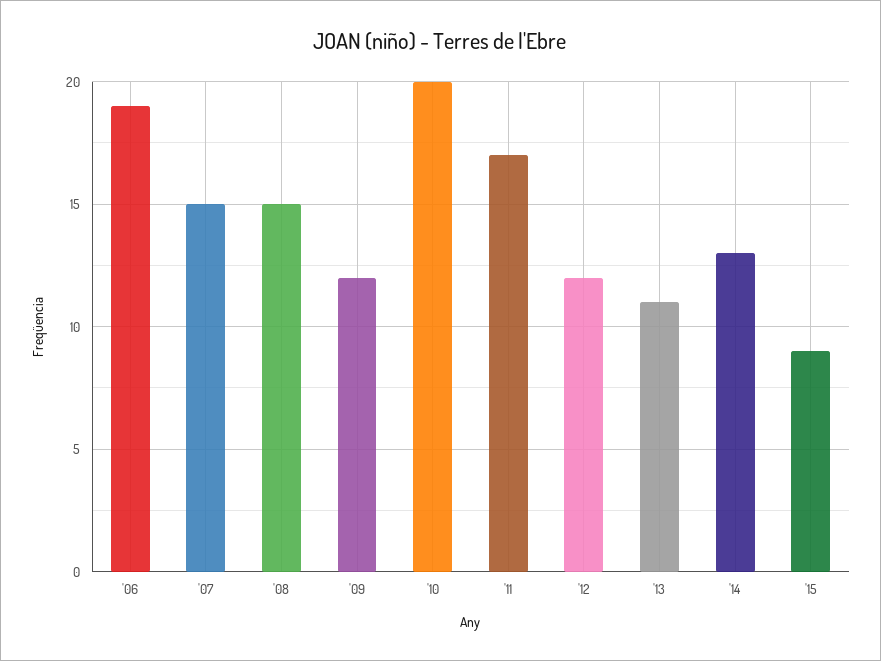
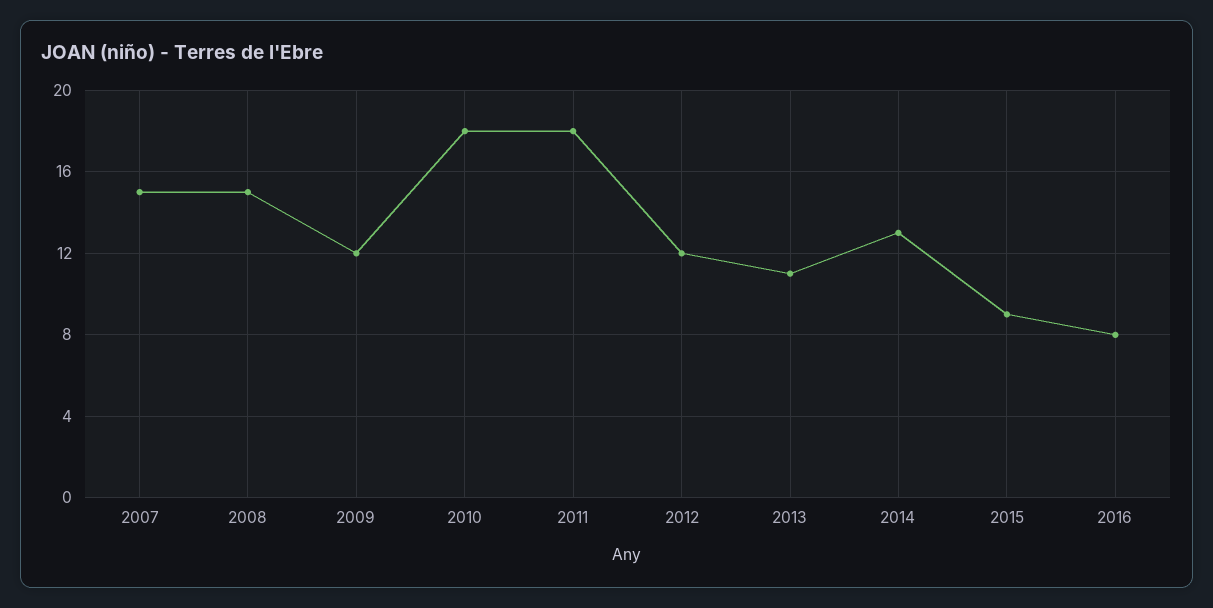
'06: 19 -> none
'10: 20 -> 18
'11: 17 -> 18
2016: none -> 8

